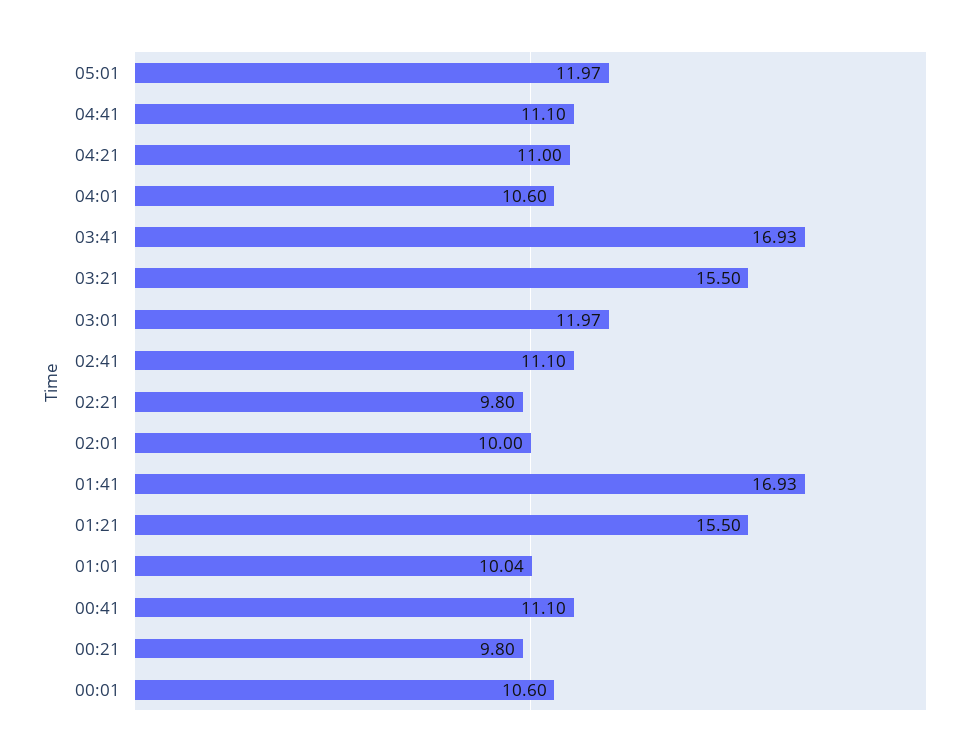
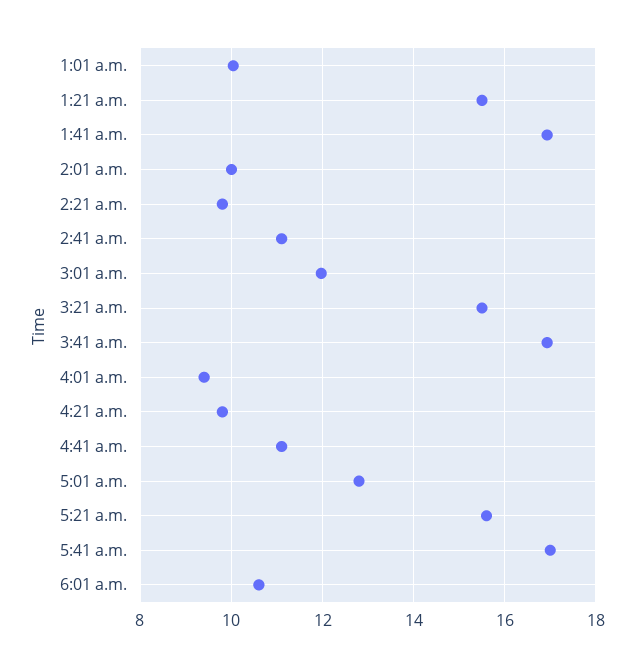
05:01: 11.97 -> 12.8
04:21: 11 -> 9.8
04:01: 10.6 -> 9.4
00:41: 11.1 -> none
00:21: 9.8 -> none
00:01: 10.6 -> none
5:21 a.m.: none -> 15.6
5:41 a.m.: none -> 17
6:01 a.m.: none -> 10.6

